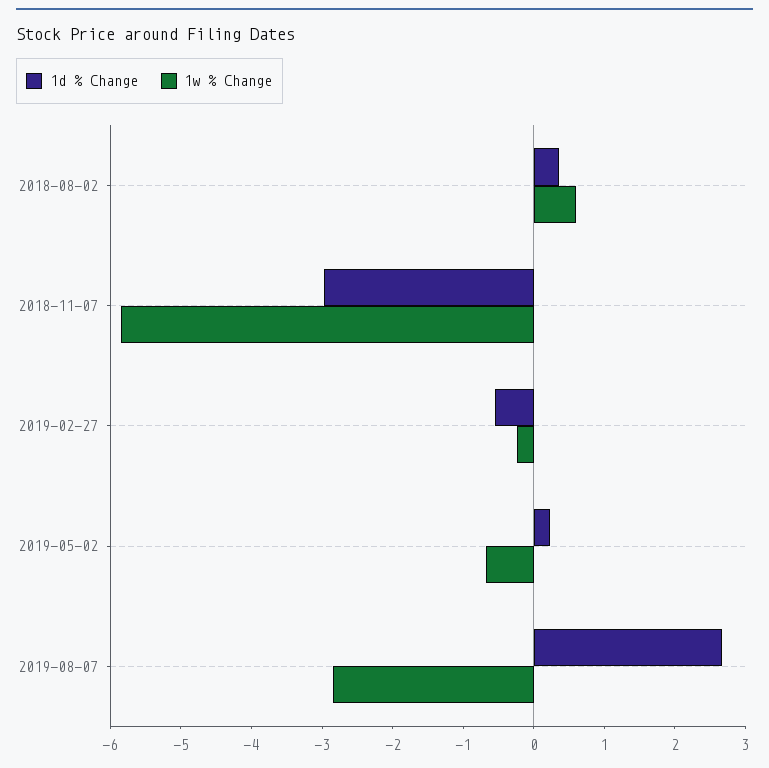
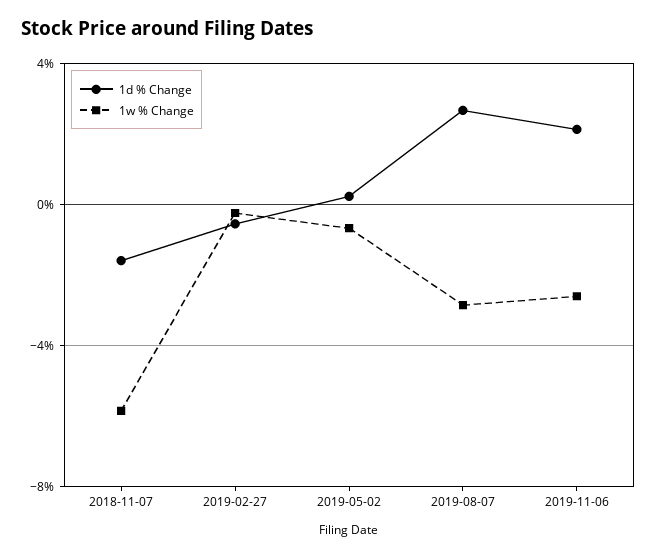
1d % Change, 2018-08-02: 0.4 -> none
1w % Change, 2018-08-02: 0.6 -> none
1d % Change, 2018-11-07: -3 -> -1.5
1d % Change, 2019-11-06: none -> 2
1w % Change, 2019-11-06: none -> -2.5

